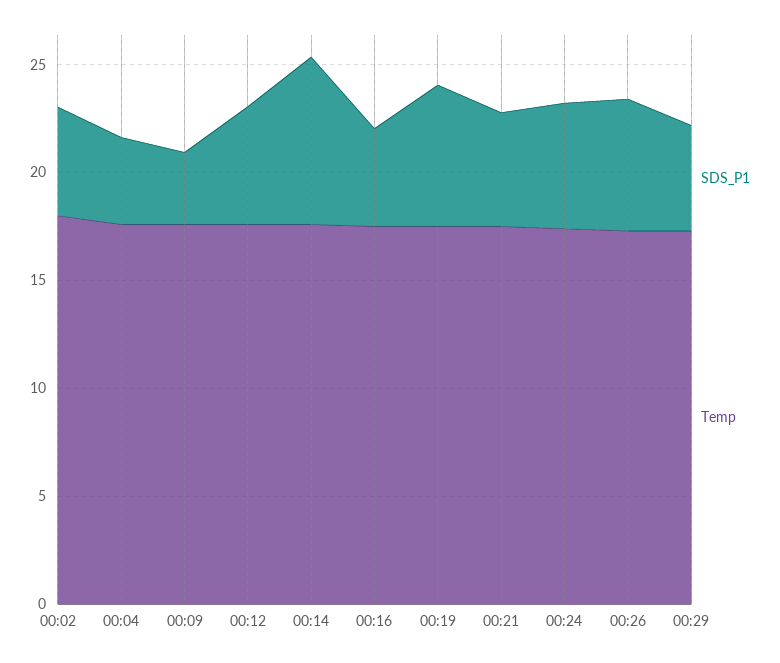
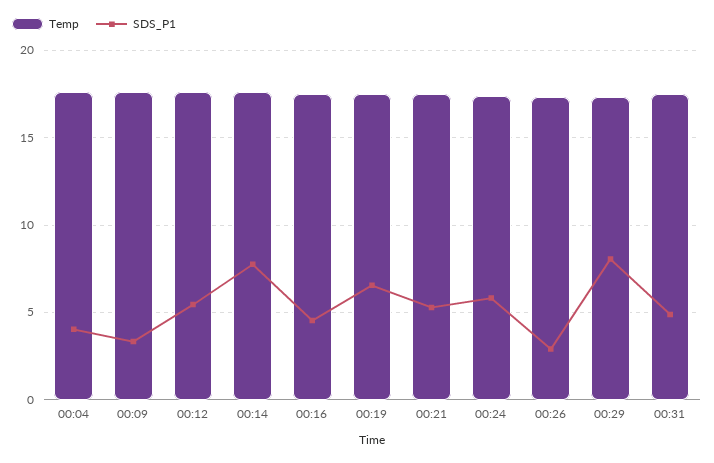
SDS_P1, 00:02: 5 -> none
Temp, 00:02: 18 -> none
SDS_P1, 00:26: 6 -> 3
SDS_P1, 00:29: 5 -> 8
Temp, 00:31: none -> 17.5
SDS_P1, 00:31: none -> 5

